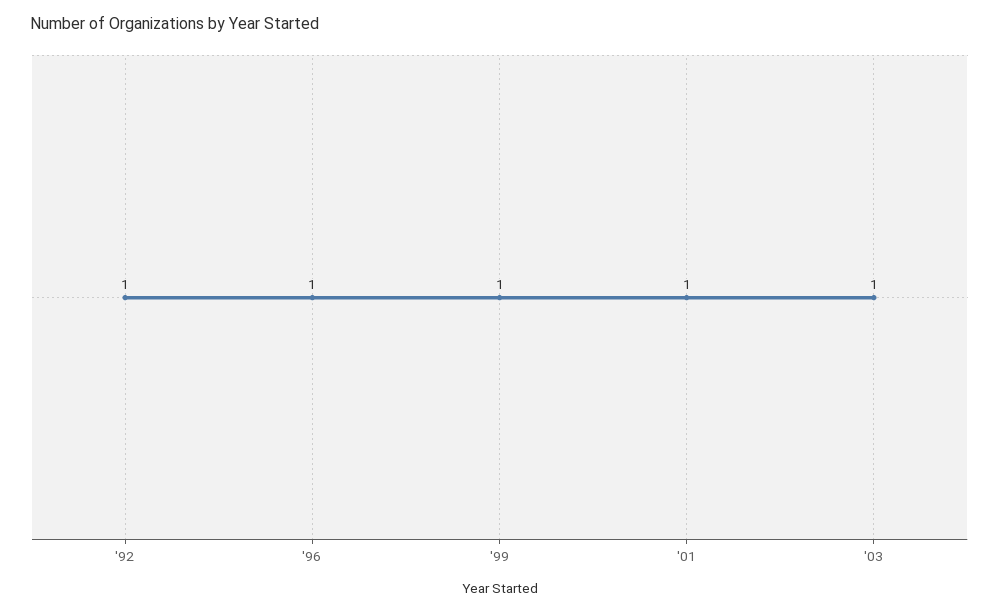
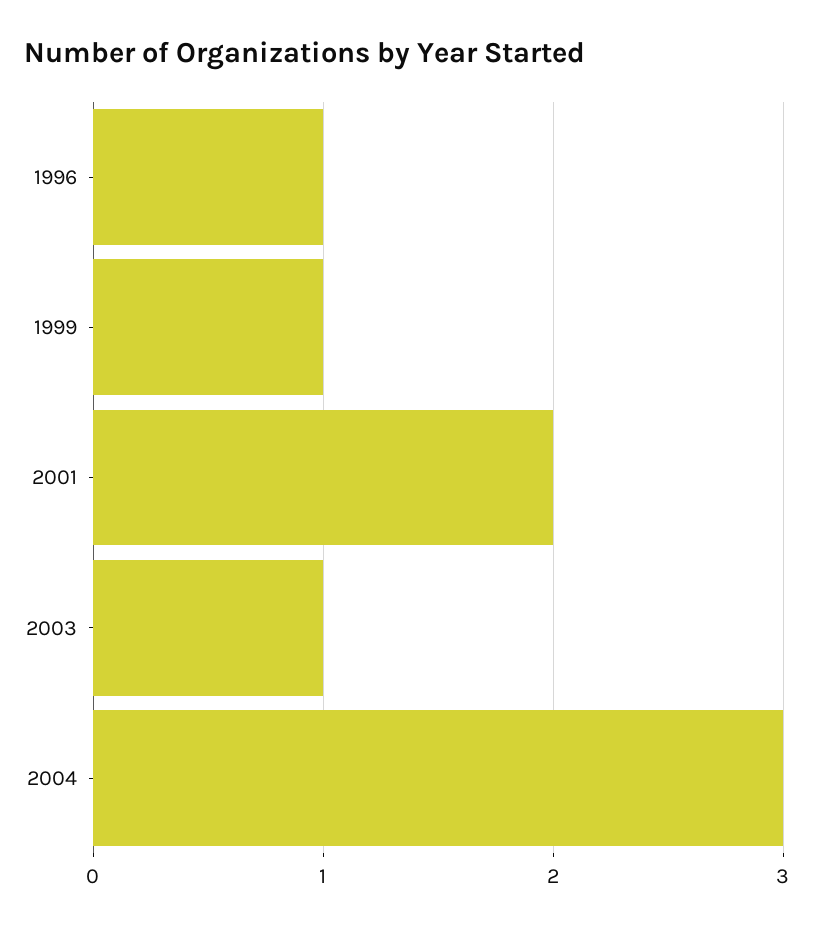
'92: 1 -> none
'01: 1 -> 2
2004: none -> 3

